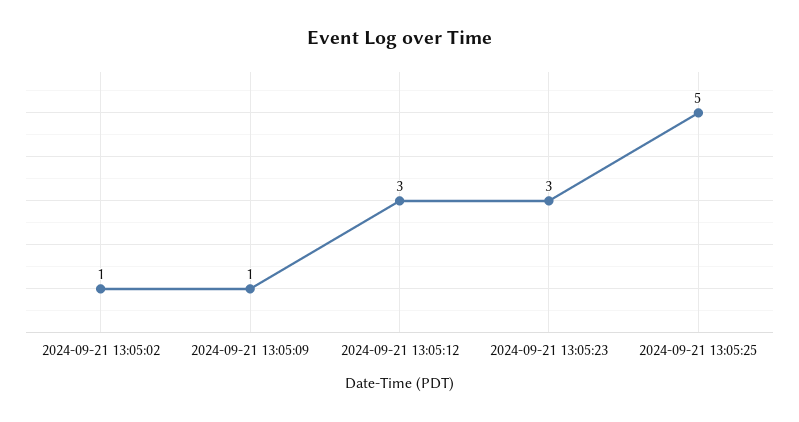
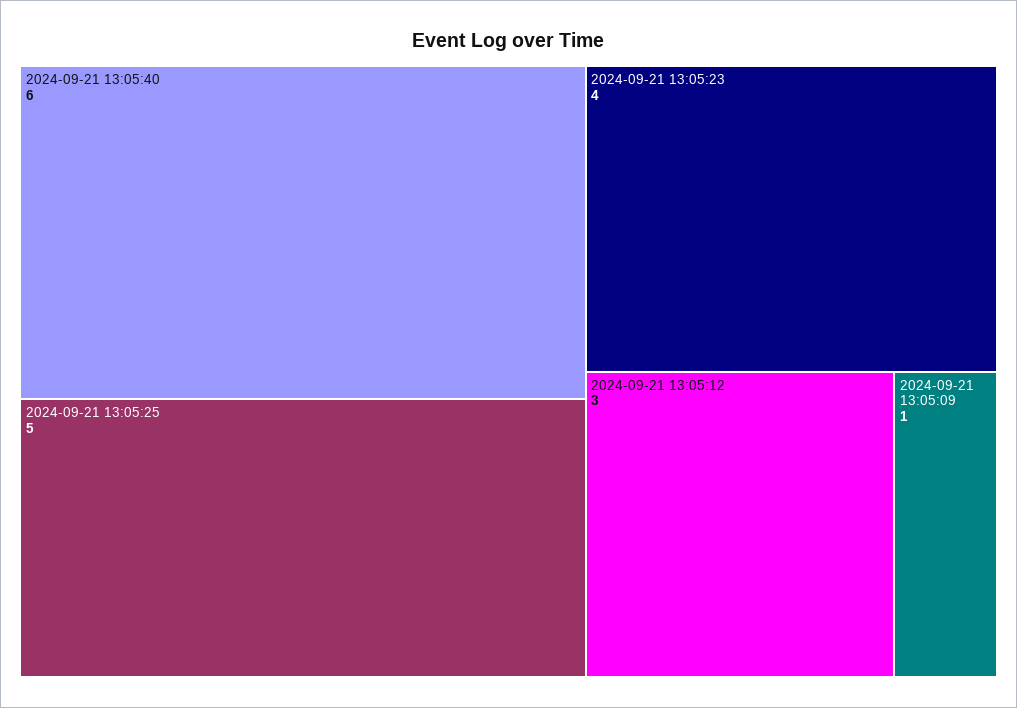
2024-09-21 13:05:02: 1 -> none
2024-09-21 13:05:23: 3 -> 4
2024-09-21 13:05:40: none -> 6

